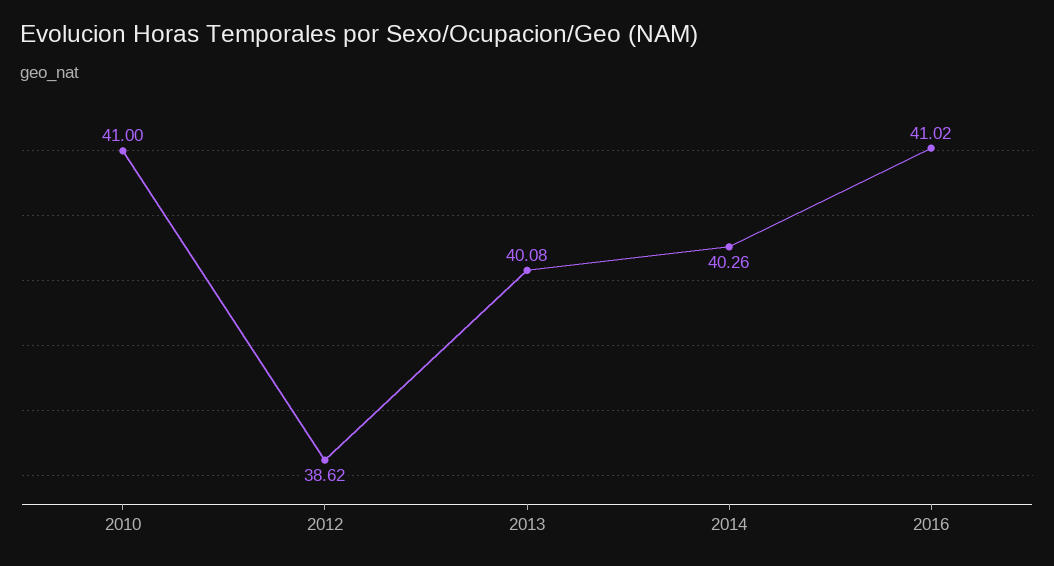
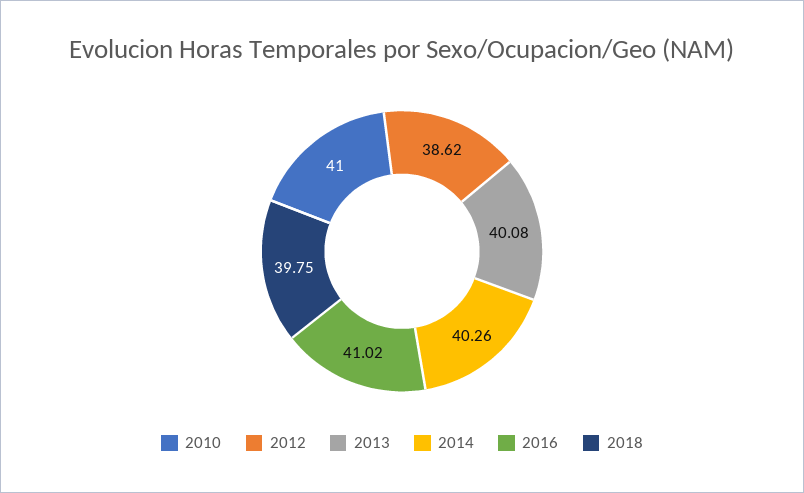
2018: none -> 39.75

